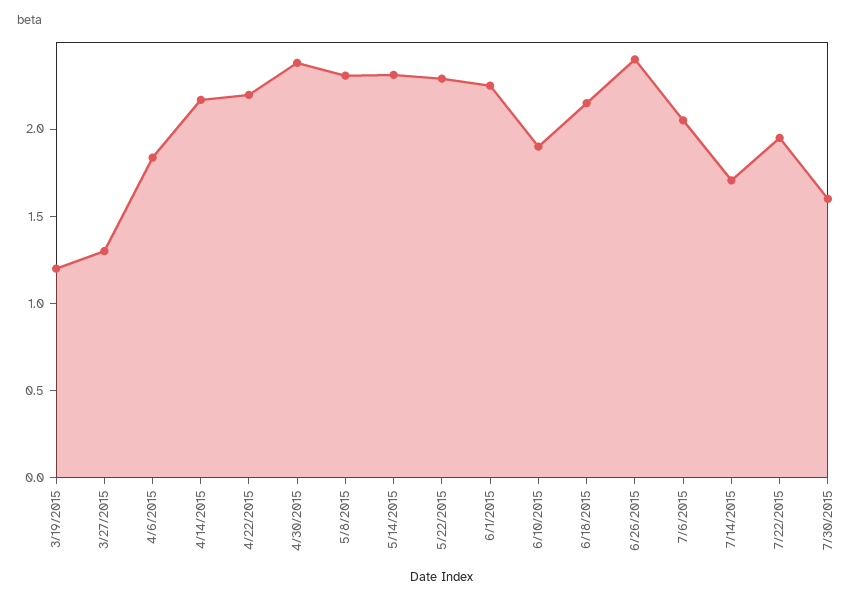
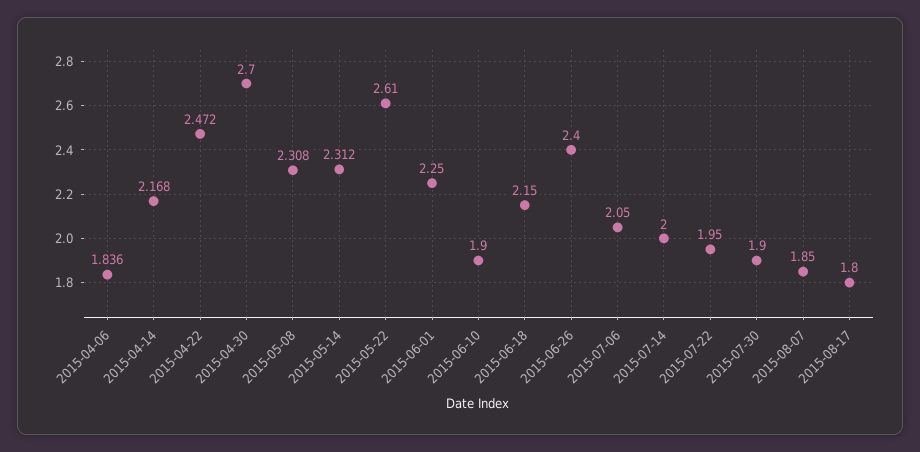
3/19/2015: 1.2 -> none
3/27/2015: 1.3 -> none
4/22/2015: 2.2 -> 2.472
4/30/2015: 2.4 -> 2.7
5/22/2015: 2.3 -> 2.61
7/14/2015: 1.7 -> 2
7/30/2015: 1.6 -> 1.9
2015-08-07: none -> 1.85
2015-08-17: none -> 1.8

